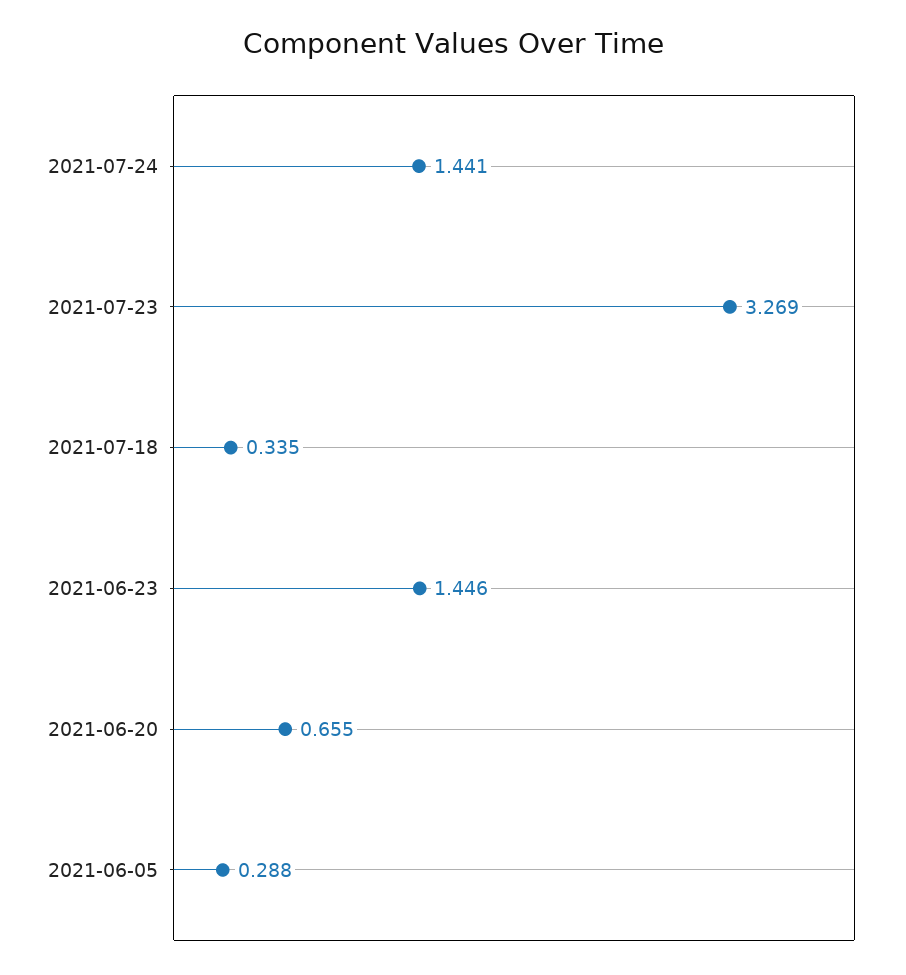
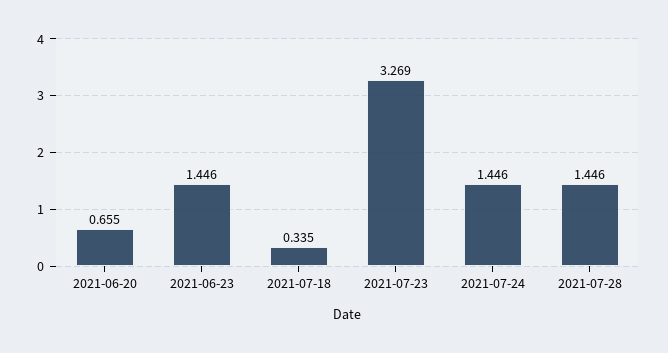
2021-07-24: 1.441 -> 1.446
2021-06-05: 0.288 -> none
2021-07-28: none -> 1.446

